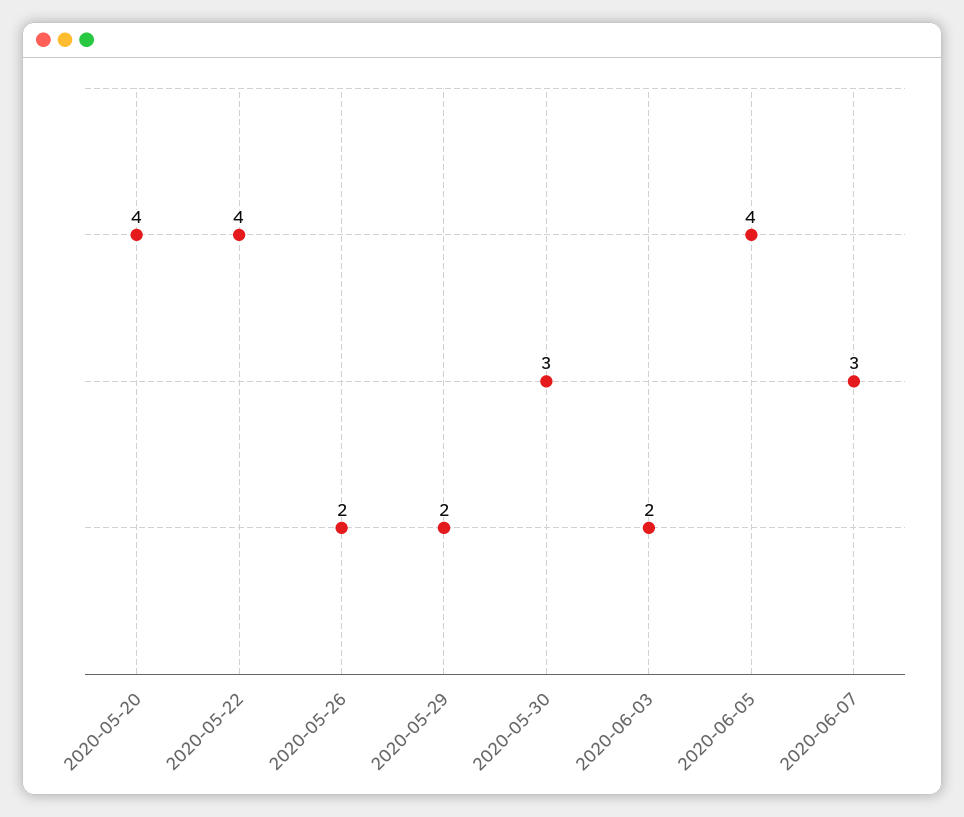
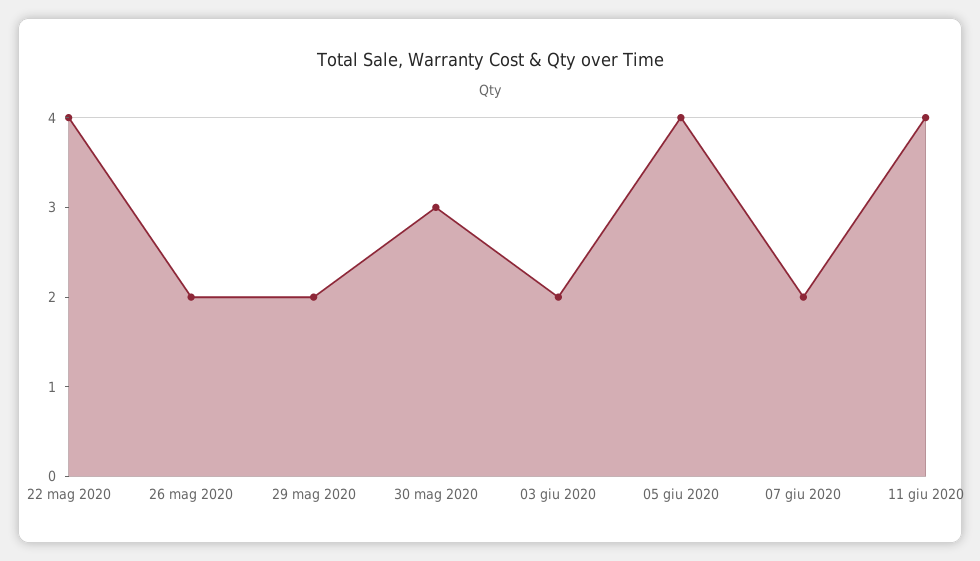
2020-05-20: 4 -> none
2020-06-07: 3 -> 2
11 giu 2020: none -> 4

